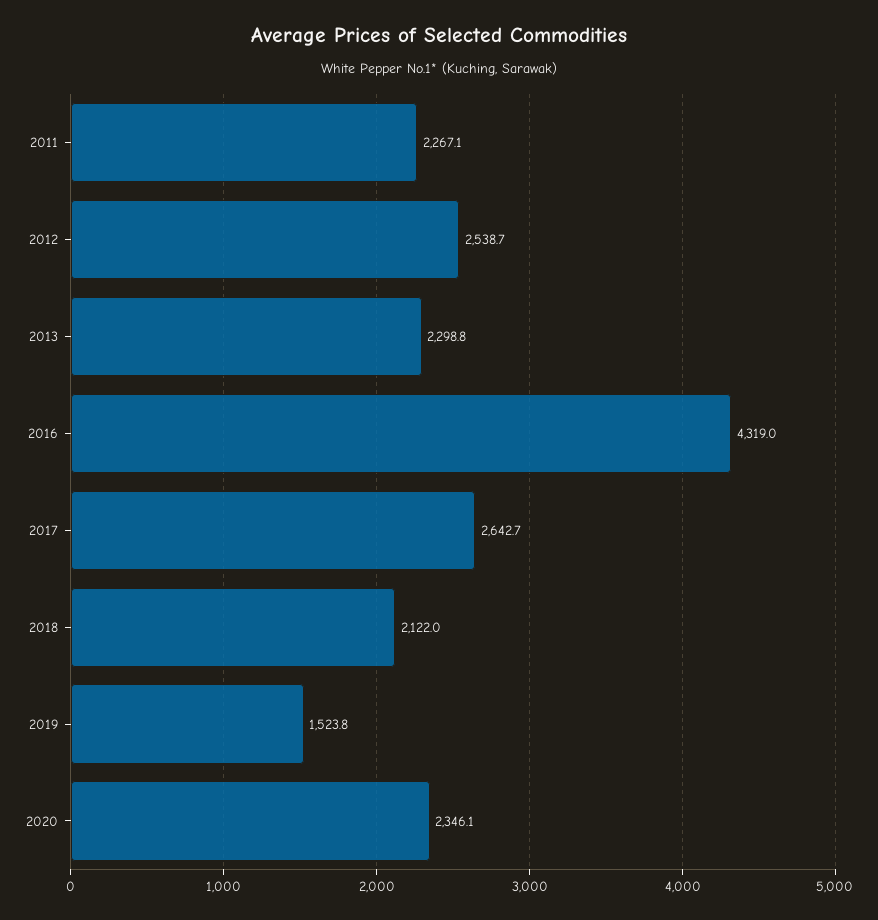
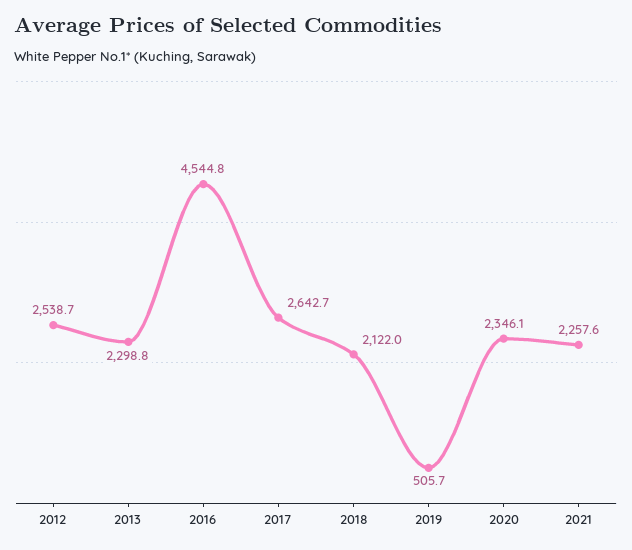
2011: 2267.1 -> none
2016: 4319 -> 4544.8
2019: 1523.8 -> 505.7
2021: none -> 2257.6

